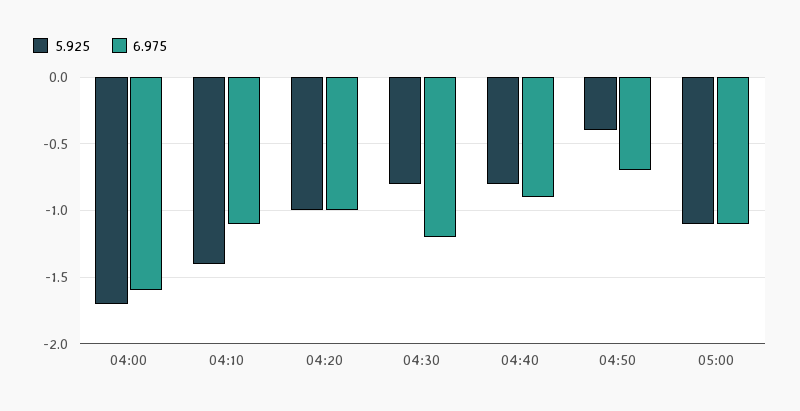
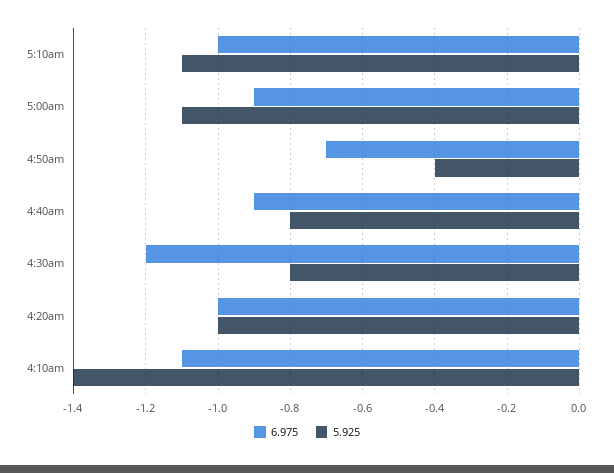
5.925, 04:00: -1.7 -> none
6.975, 04:00: -1.6 -> none
6.975, 05:00: -1.1 -> -0.9
6.975, 5:10am: none -> -1
5.925, 5:10am: none -> -1.1

